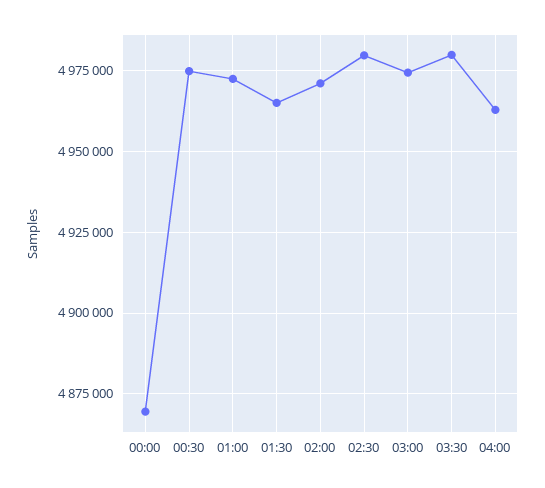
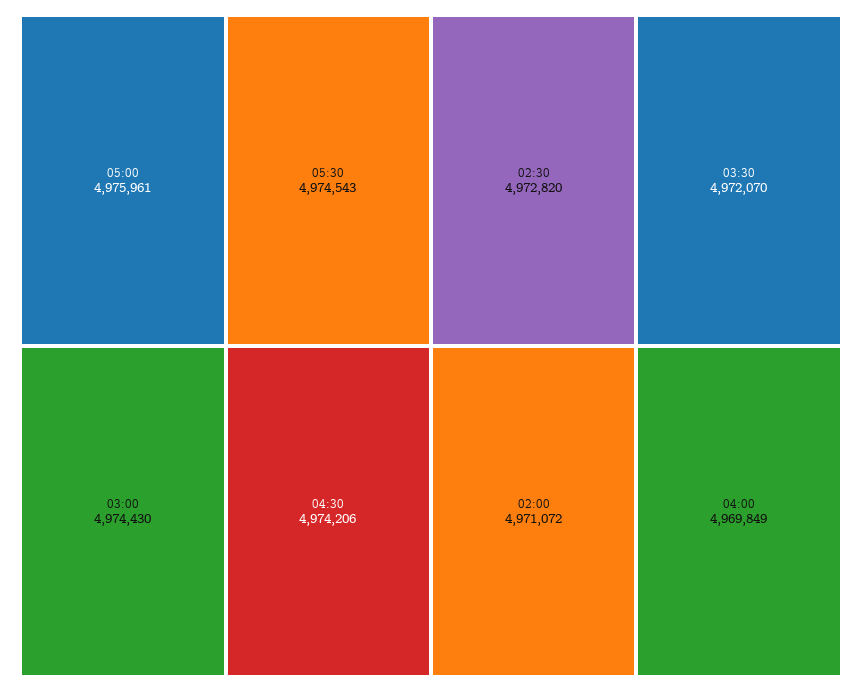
00:00: 4870000 -> none
00:30: 4975000 -> none
01:00: 4972500 -> none
01:30: 4965000 -> none
02:30: 4980000 -> 4972820
03:30: 4980000 -> 4972070
04:00: 4962500 -> 4969849
05:00: none -> 4975961
05:30: none -> 4974543
04:30: none -> 4974206

